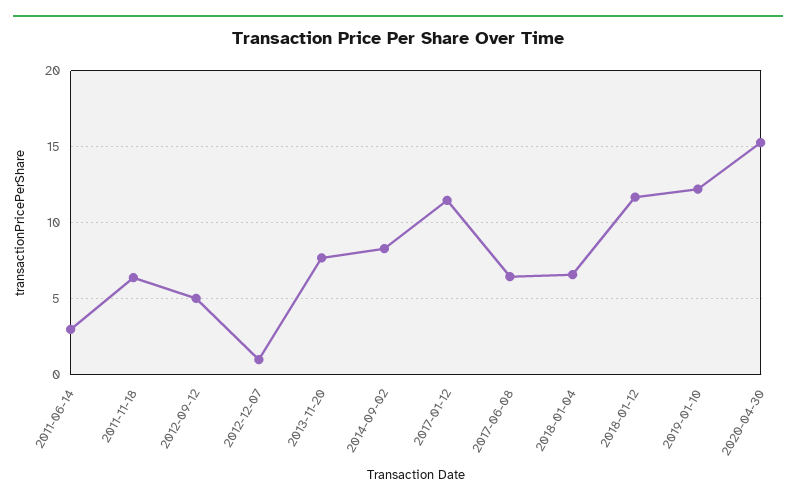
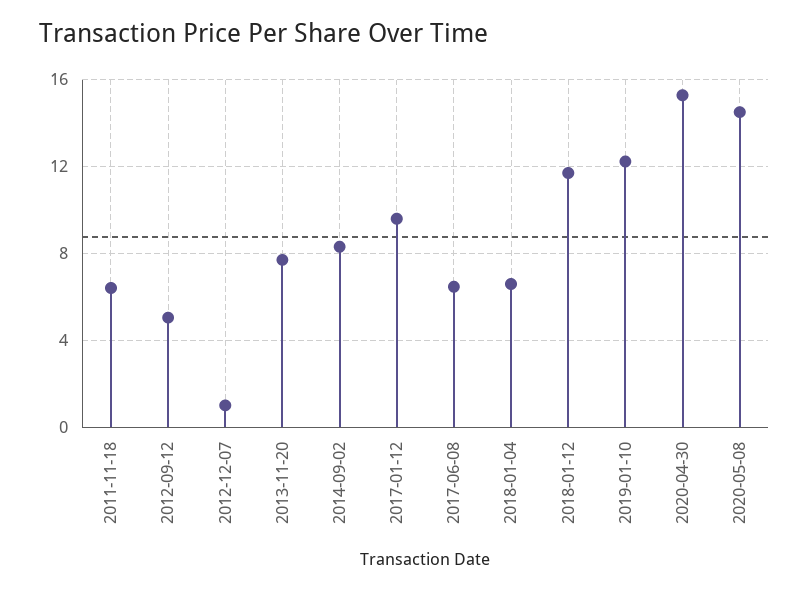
2011-06-14: 3 -> none
2017-01-12: 11.5 -> 9.5
2020-05-08: none -> 14.5

